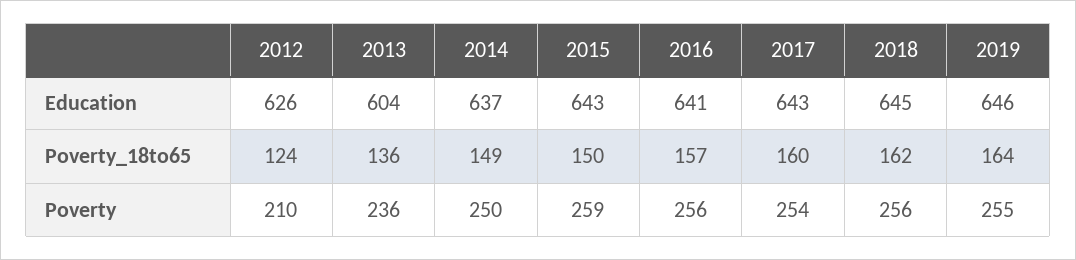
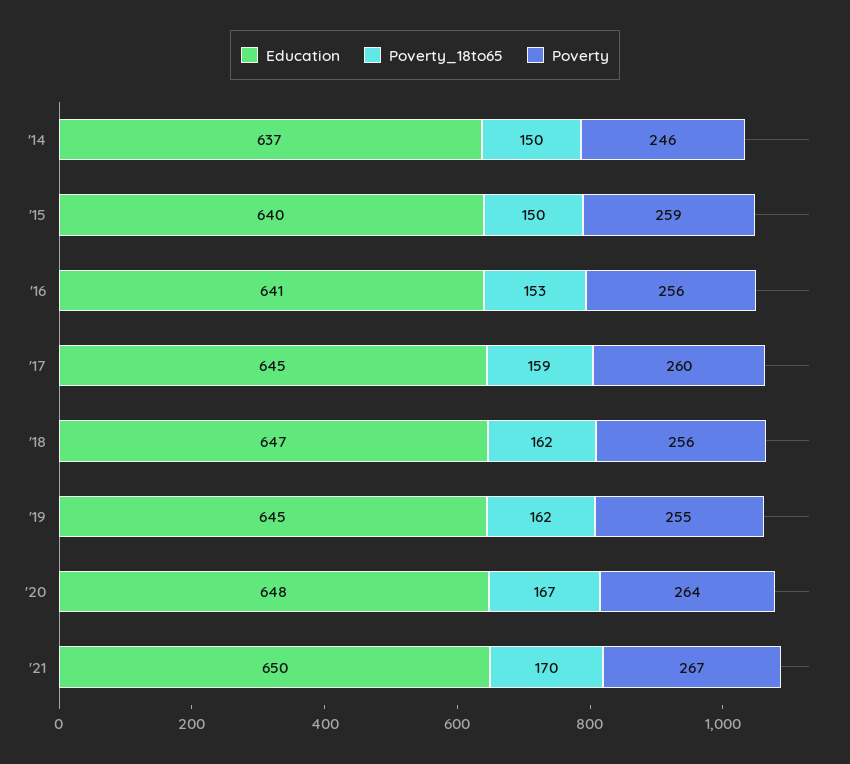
Education, 2012: 626 -> none
Education, 2013: 604 -> none
Education, 2015: 643 -> 640
Education, 2017: 643 -> 645
Education, 2018: 645 -> 647
Education, 2019: 646 -> 645
Poverty_18to65, 2012: 124 -> none
Poverty_18to65, 2013: 136 -> none
Poverty_18to65, 2014: 149 -> 150
Poverty_18to65, 2016: 157 -> 153
Poverty_18to65, 2017: 160 -> 159
Poverty_18to65, 2019: 164 -> 162
Poverty, 2012: 210 -> none
Poverty, 2013: 236 -> none
Poverty, 2014: 250 -> 246
Poverty, 2017: 254 -> 260
Education, '20: none -> 648
Poverty_18to65, '20: none -> 167
Poverty, '20: none -> 264
Education, '21: none -> 650
Poverty_18to65, '21: none -> 170
Poverty, '21: none -> 267

